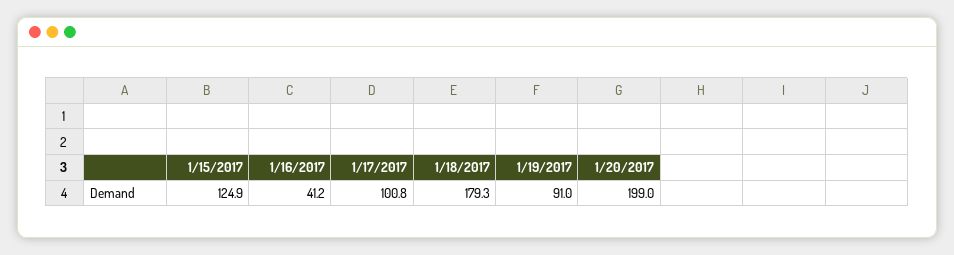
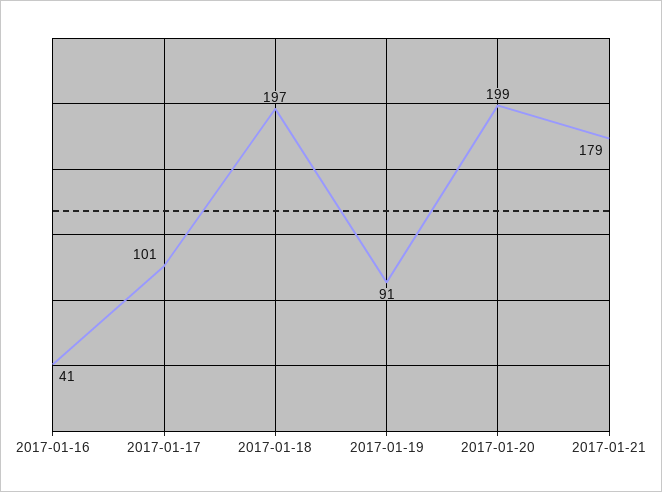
1/15/2017: 124.9 -> none
1/18/2017: 179.3 -> 197
2017-01-21: none -> 179

